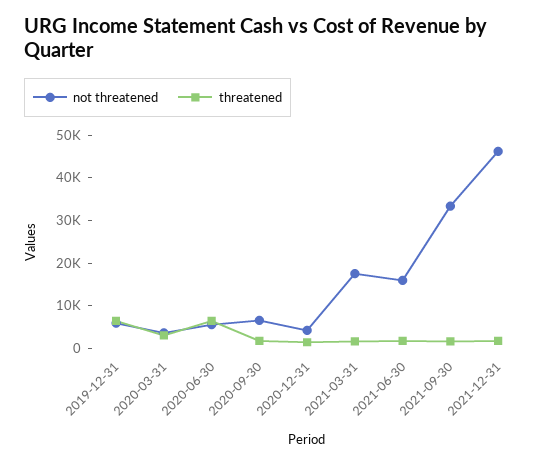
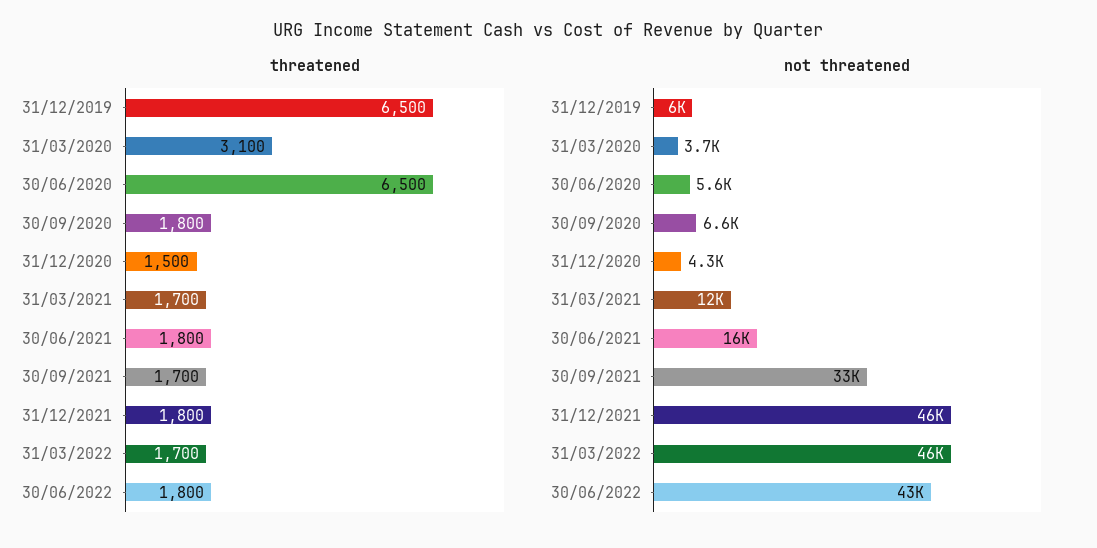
not threatened, 2021-03-31: 18000 -> 12000
threatened, 31/03/2022: none -> 1700
threatened, 30/06/2022: none -> 1800
not threatened, 31/03/2022: none -> 46000
not threatened, 30/06/2022: none -> 43000

